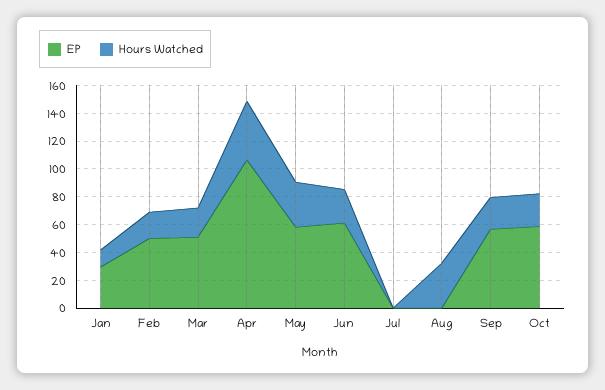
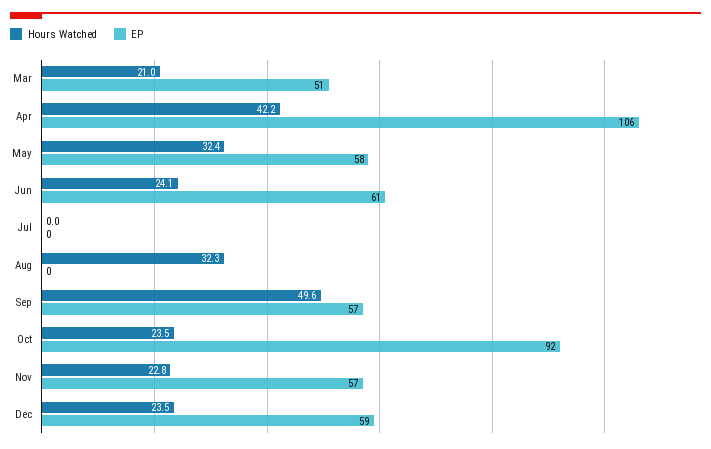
EP, Jan: 30 -> none
Hours Watched, Jan: 10 -> none
EP, Feb: 50 -> none
Hours Watched, Feb: 20 -> none
Hours Watched, Sep: 20 -> 49.6
EP, Oct: 60 -> 92
Hours Watched, Nov: none -> 22.8
EP, Nov: none -> 57
Hours Watched, Dec: none -> 23.5
EP, Dec: none -> 59

